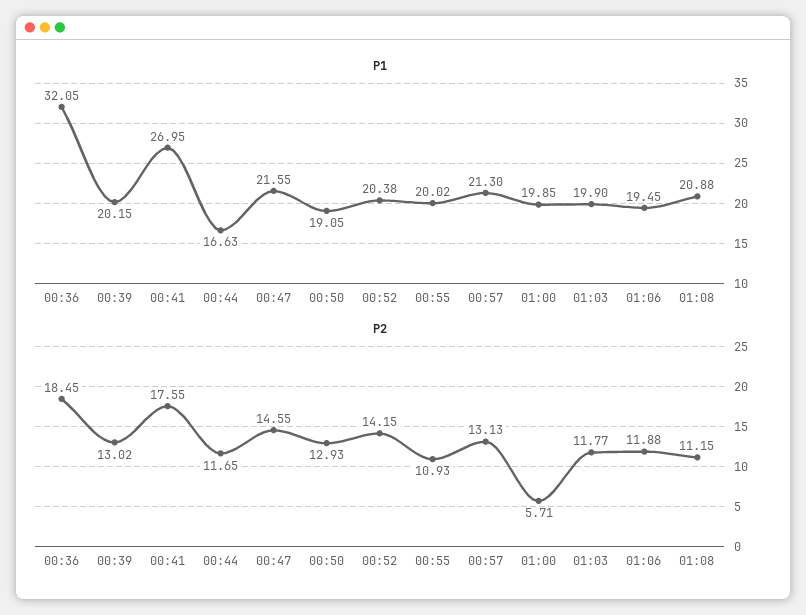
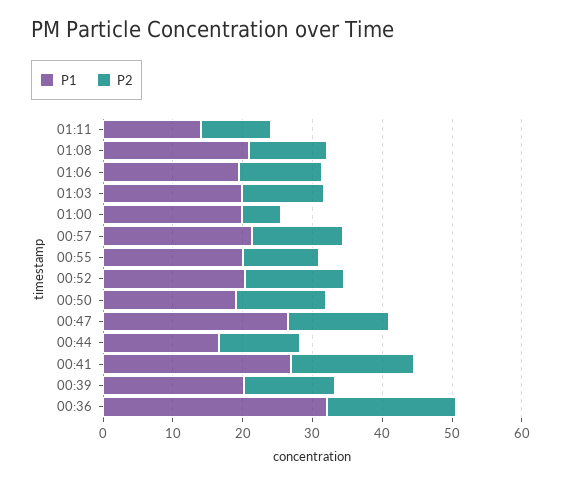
P1, 00:47: 21.55 -> 26
P1, 01:11: none -> 14
P2, 01:11: none -> 10

